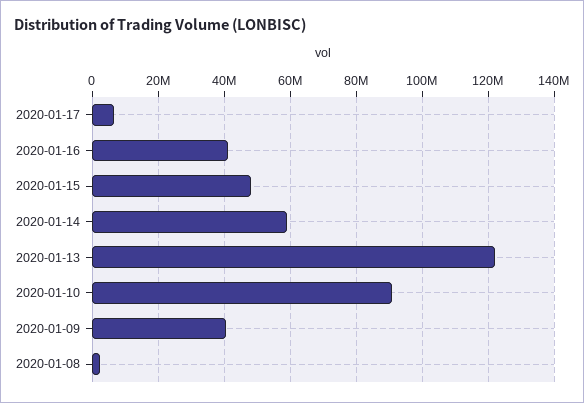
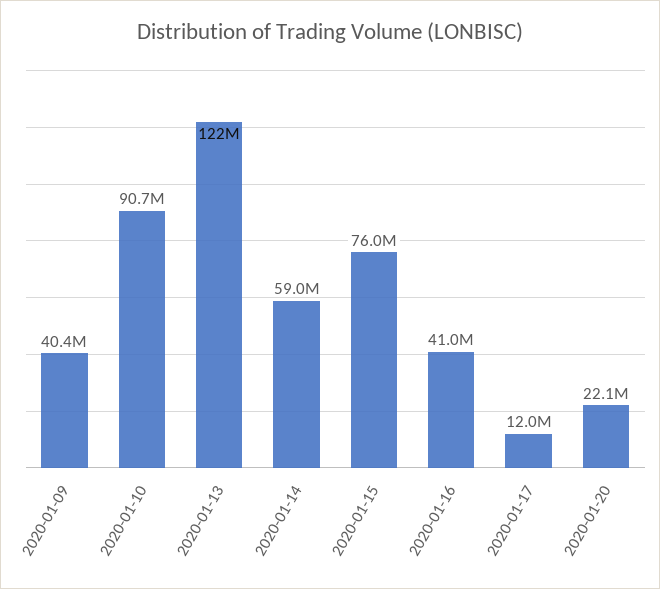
2020-01-17: 6000000 -> 12000000
2020-01-15: 48000000 -> 76000000
2020-01-08: 2000000 -> none
2020-01-20: none -> 22100000

